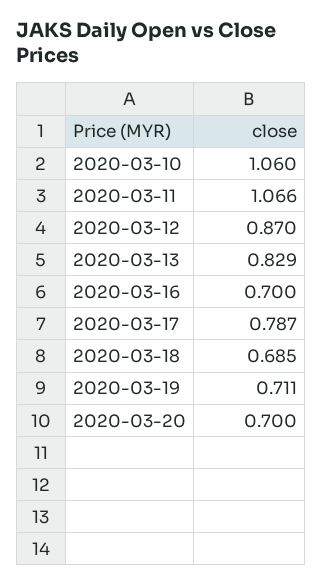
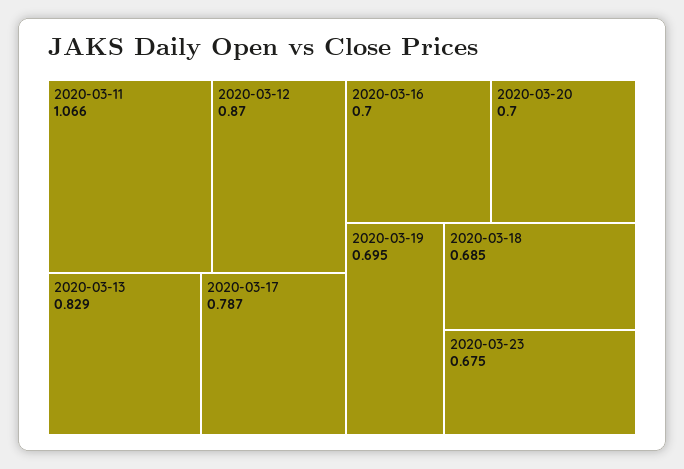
2020-03-10: 1.06 -> none
2020-03-19: 0.711 -> 0.695
2020-03-23: none -> 0.675

